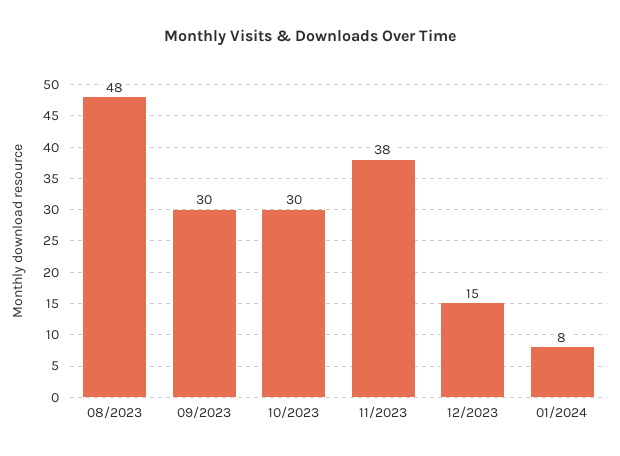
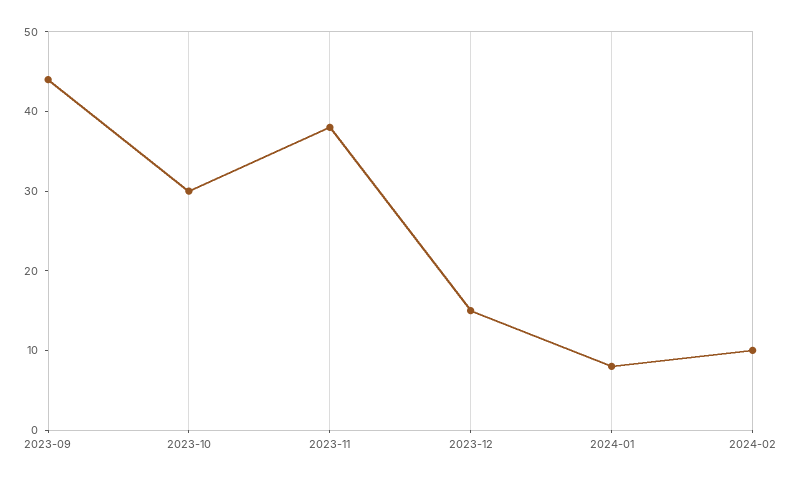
08/2023: 48 -> none
09/2023: 30 -> 45
2024-02: none -> 10

